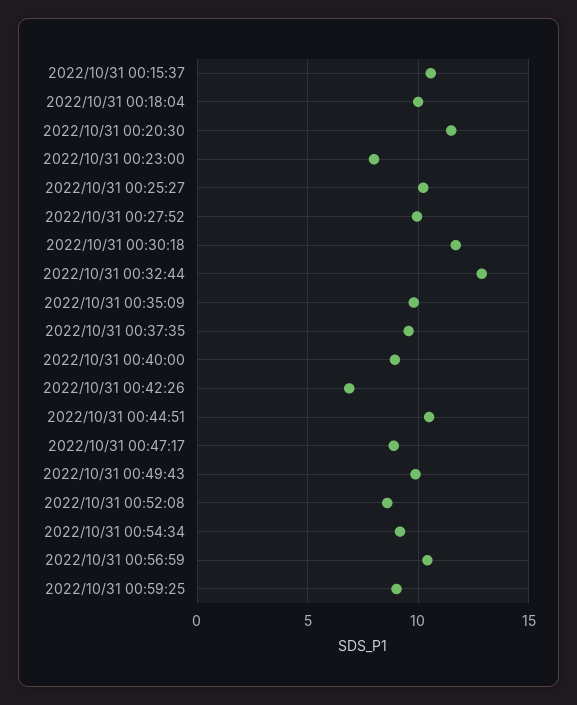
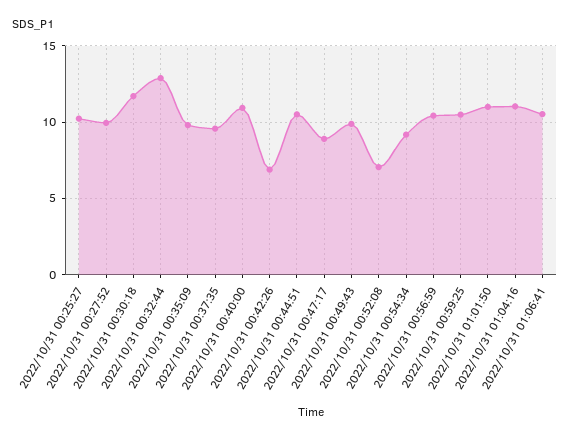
2022/10/31 00:15:37: 10.5 -> none
2022/10/31 00:18:04: 10 -> none
2022/10/31 00:20:30: 11.5 -> none
2022/10/31 00:23:00: 8 -> none
2022/10/31 00:40:00: 9 -> 11
2022/10/31 00:52:08: 8.5 -> 7
2022/10/31 00:59:25: 9 -> 10.5
2022/10/31 01:01:50: none -> 11
2022/10/31 01:04:16: none -> 11
2022/10/31 01:06:41: none -> 10.5

